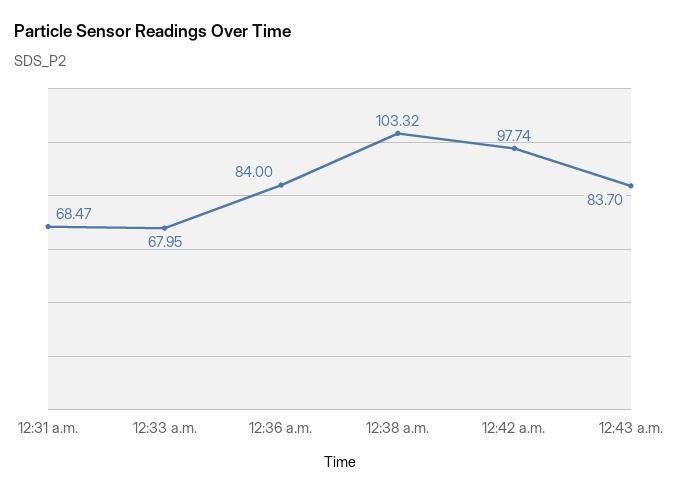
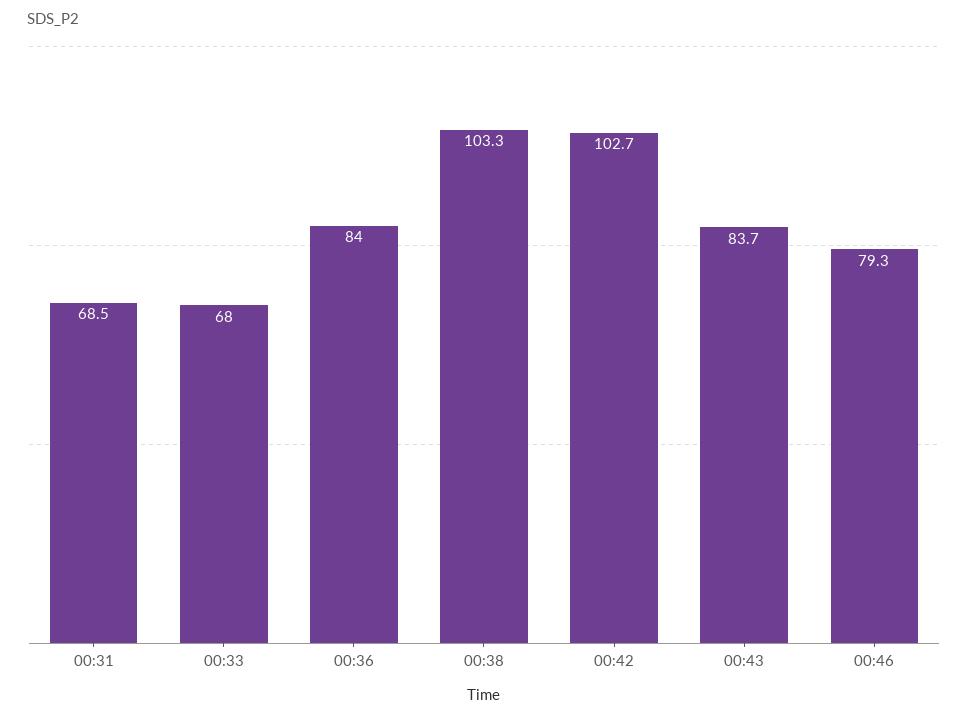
12:42 a.m.: 97.74 -> 102.7
00:46: none -> 79.3

